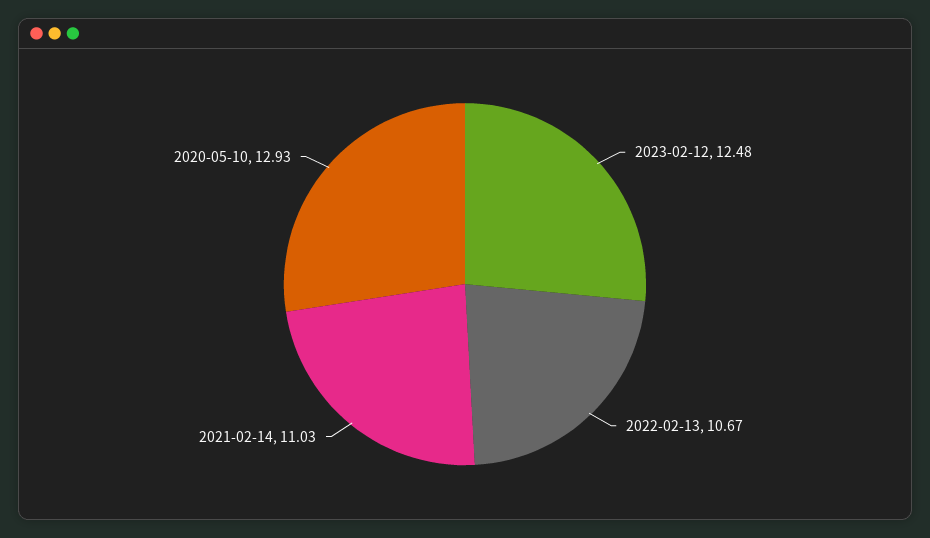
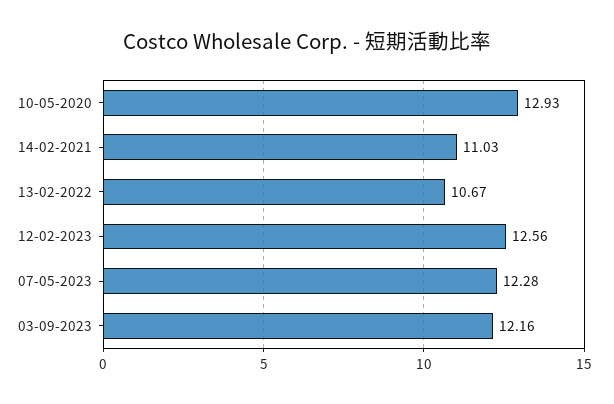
2023-02-12: 12.48 -> 12.56
07-05-2023: none -> 12.28
03-09-2023: none -> 12.16

